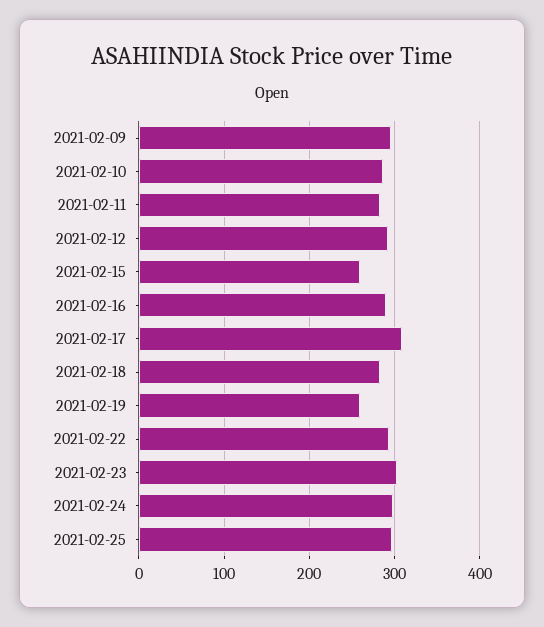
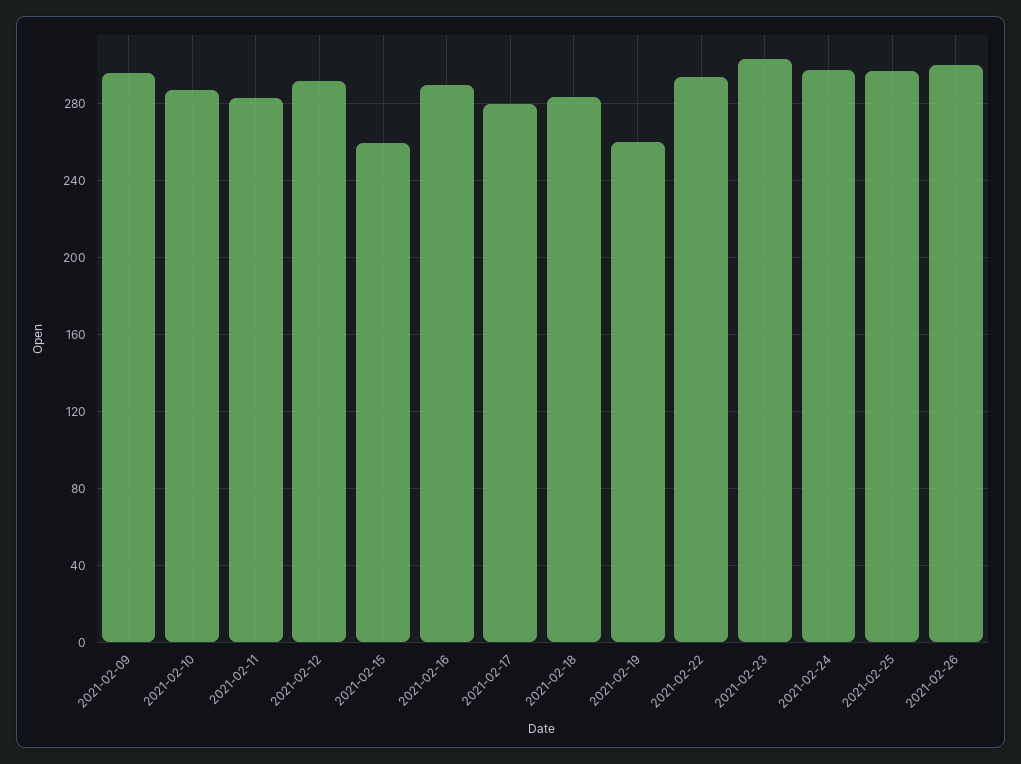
2021-02-17: 310 -> 280
2021-02-26: none -> 300

